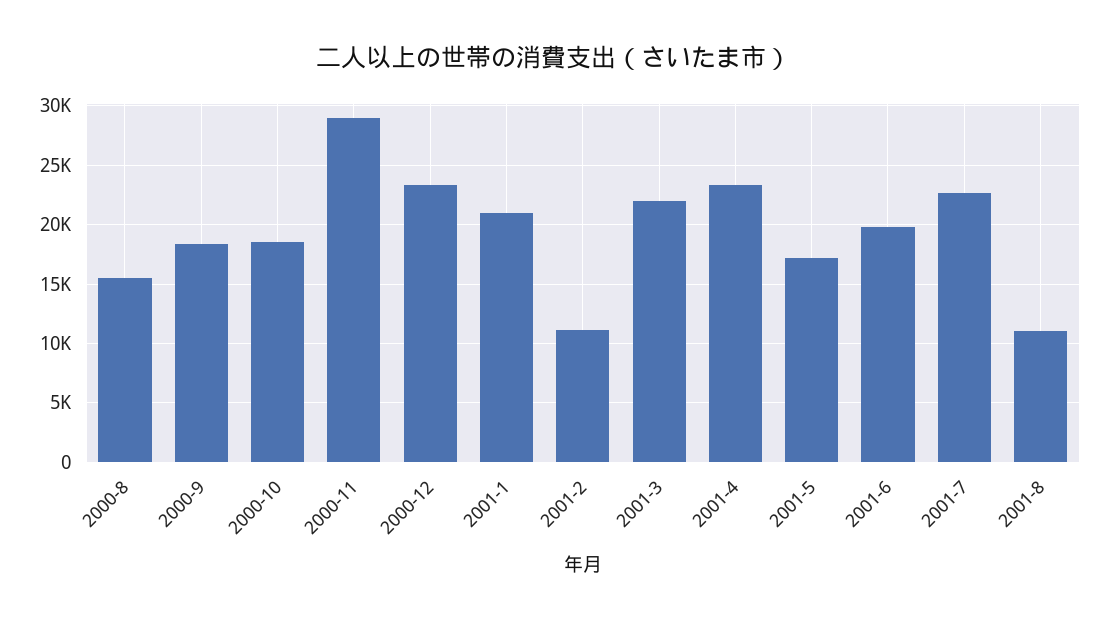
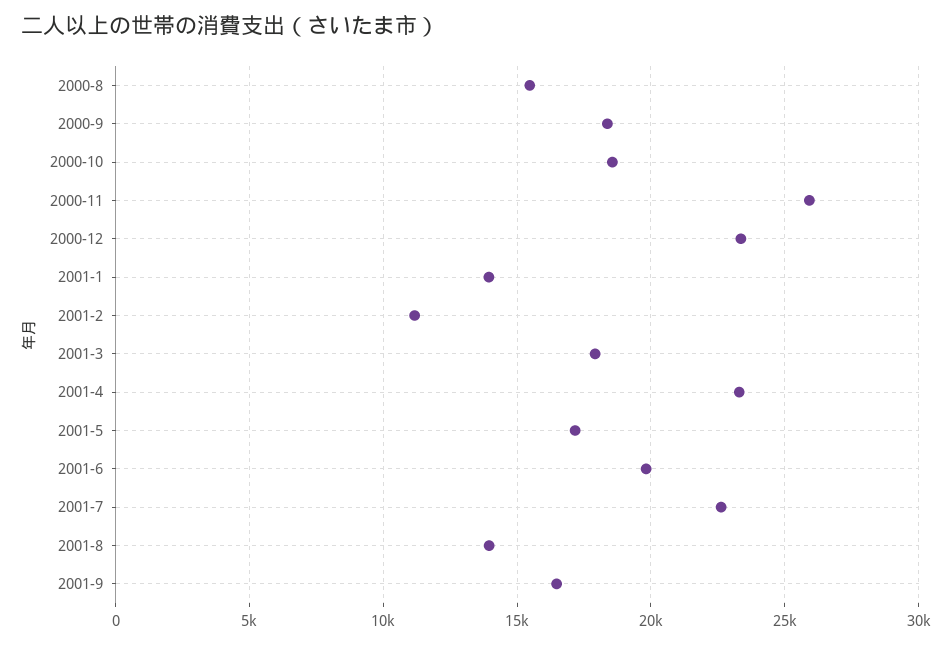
2000-11: 29000 -> 26000
2001-1: 21000 -> 14000
2001-3: 22000 -> 18000
2001-8: 11000 -> 14000
2001-9: none -> 16500

